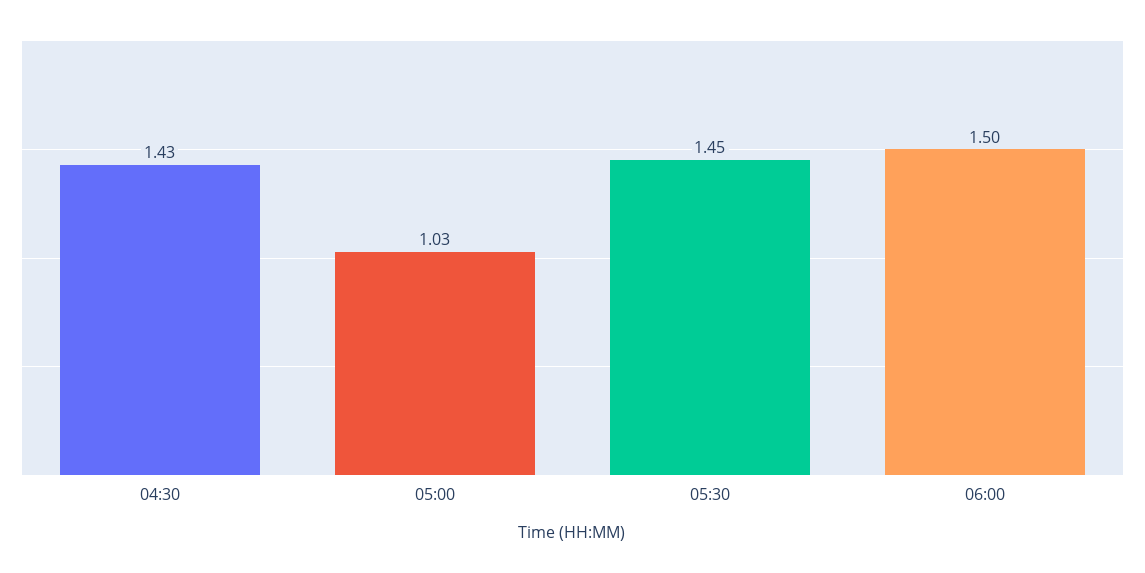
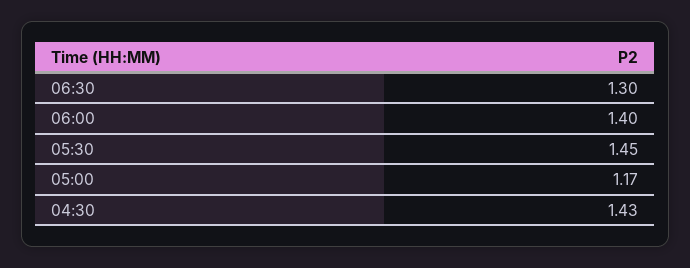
05:00: 1.03 -> 1.17
06:00: 1.5 -> 1.4
06:30: none -> 1.3

